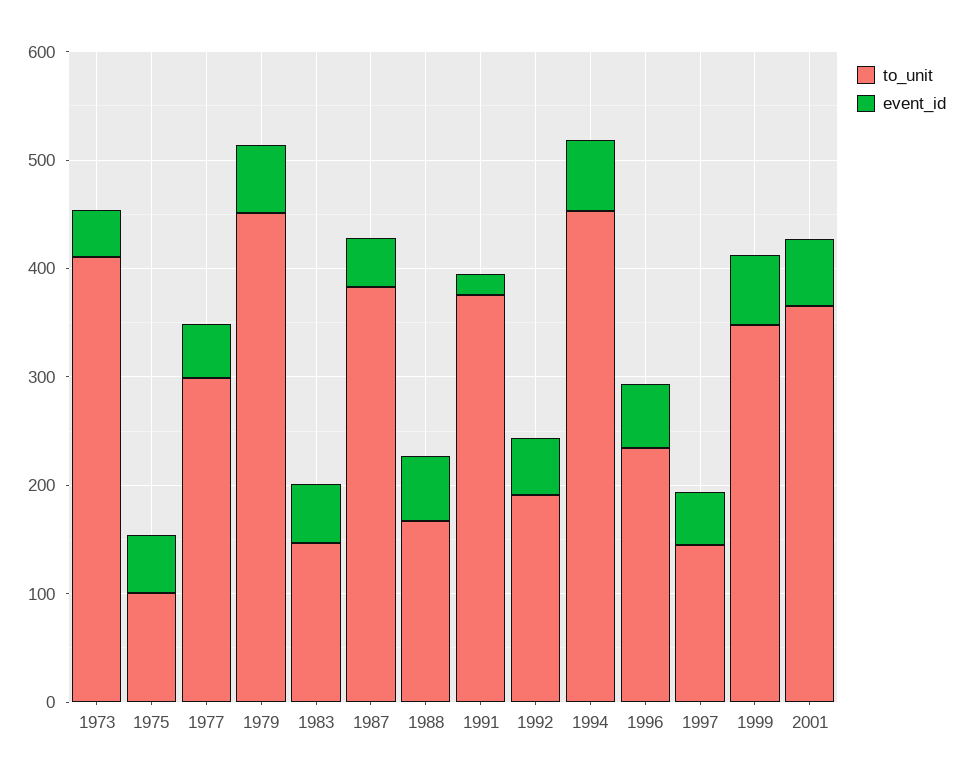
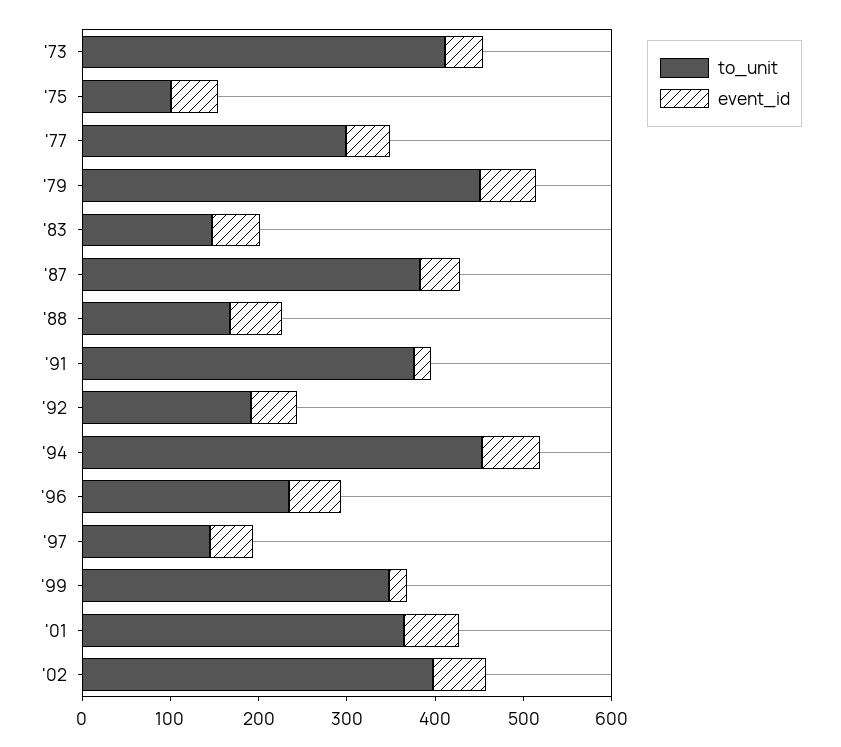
event_id, 1999: 60 -> 20
to_unit, '02: none -> 400
event_id, '02: none -> 60

